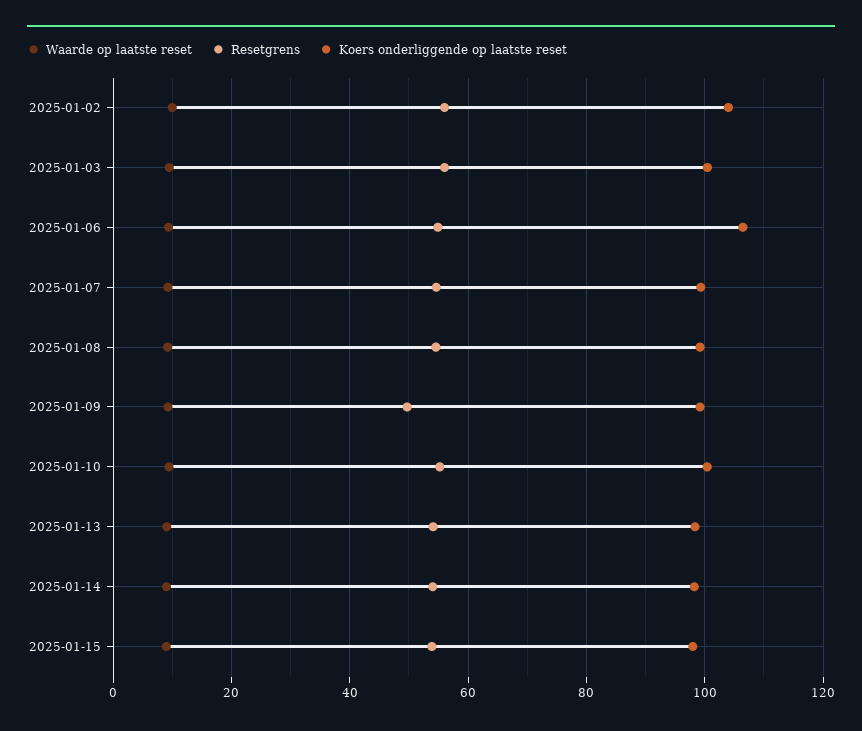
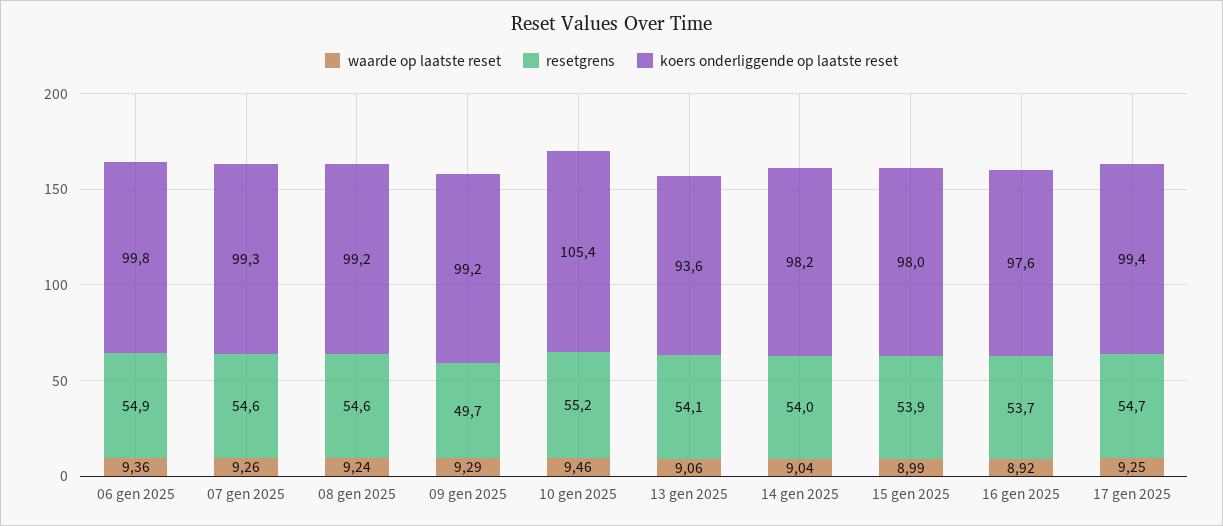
Waarde op laatste reset, 2025-01-02: 10 -> none
Resetgrens, 2025-01-02: 56 -> none
Koers onderliggende op laatste reset, 2025-01-02: 104 -> none
Waarde op laatste reset, 2025-01-03: 10 -> none
Resetgrens, 2025-01-03: 56 -> none
Koers onderliggende op laatste reset, 2025-01-03: 100 -> none
Koers onderliggende op laatste reset, 2025-01-06: 106 -> 99.8
Koers onderliggende op laatste reset, 2025-01-10: 100 -> 105.4
Koers onderliggende op laatste reset, 2025-01-13: 98 -> 93.6
Waarde op laatste reset, 16 gen 2025: none -> 8.92
Resetgrens, 16 gen 2025: none -> 53.7
Koers onderliggende op laatste reset, 16 gen 2025: none -> 97.6
Waarde op laatste reset, 17 gen 2025: none -> 9.25
Resetgrens, 17 gen 2025: none -> 54.7
Koers onderliggende op laatste reset, 17 gen 2025: none -> 99.4

